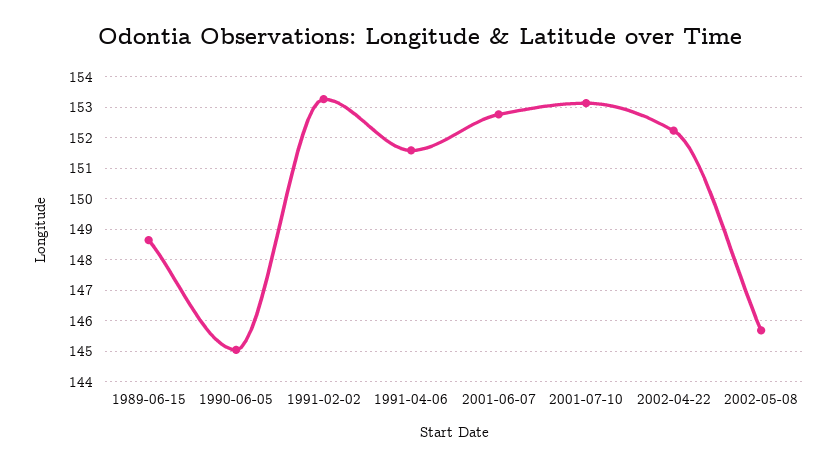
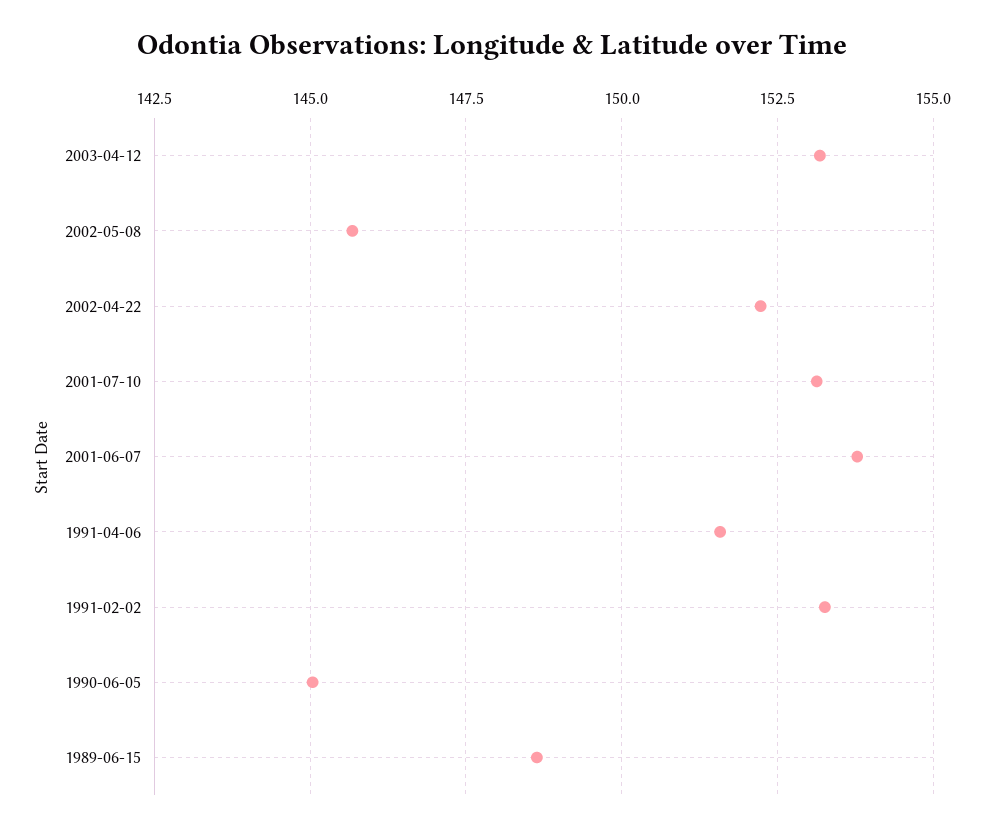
2001-06-07: 152.8 -> 153.75
2003-04-12: none -> 153.25

